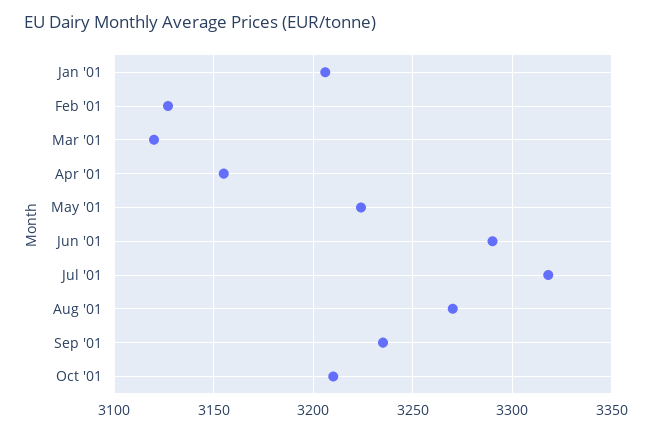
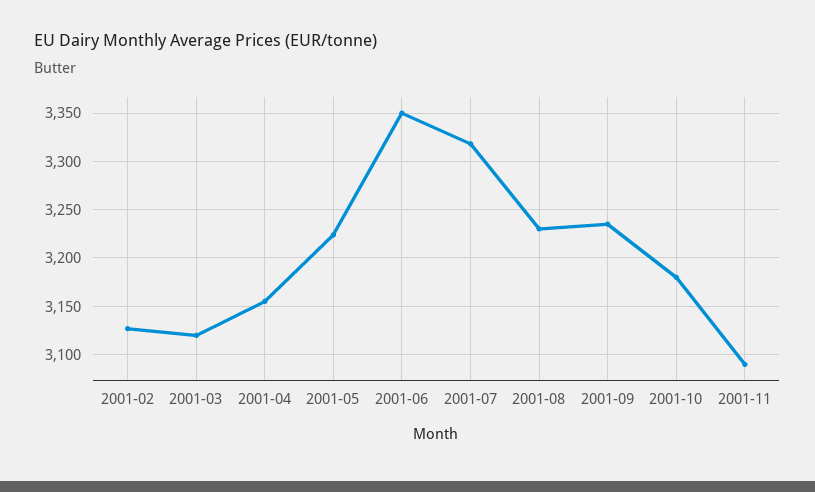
Jan '01: 3205 -> none
Jun '01: 3290 -> 3350
Aug '01: 3270 -> 3230
Oct '01: 3210 -> 3180
2001-11: none -> 3090

